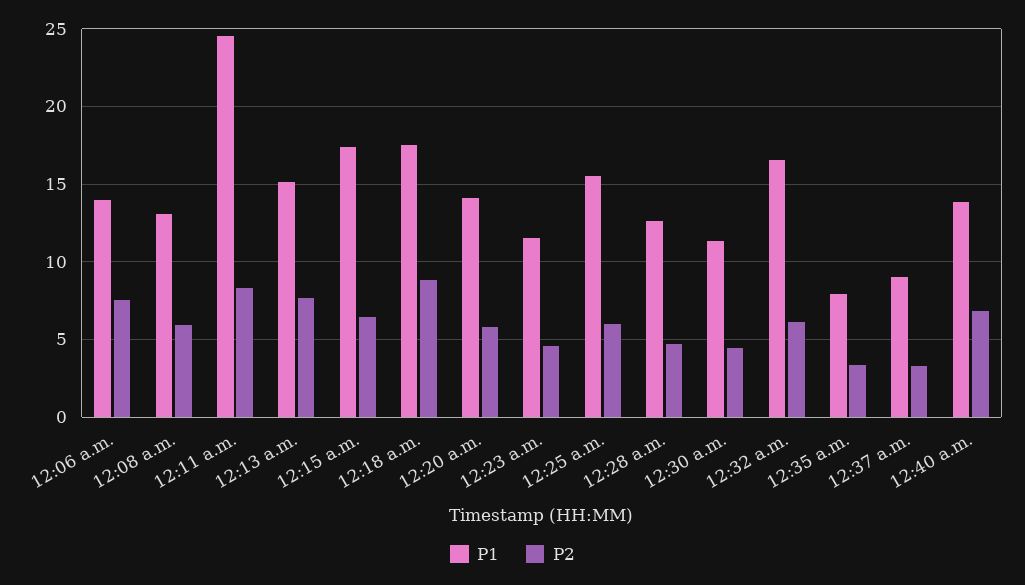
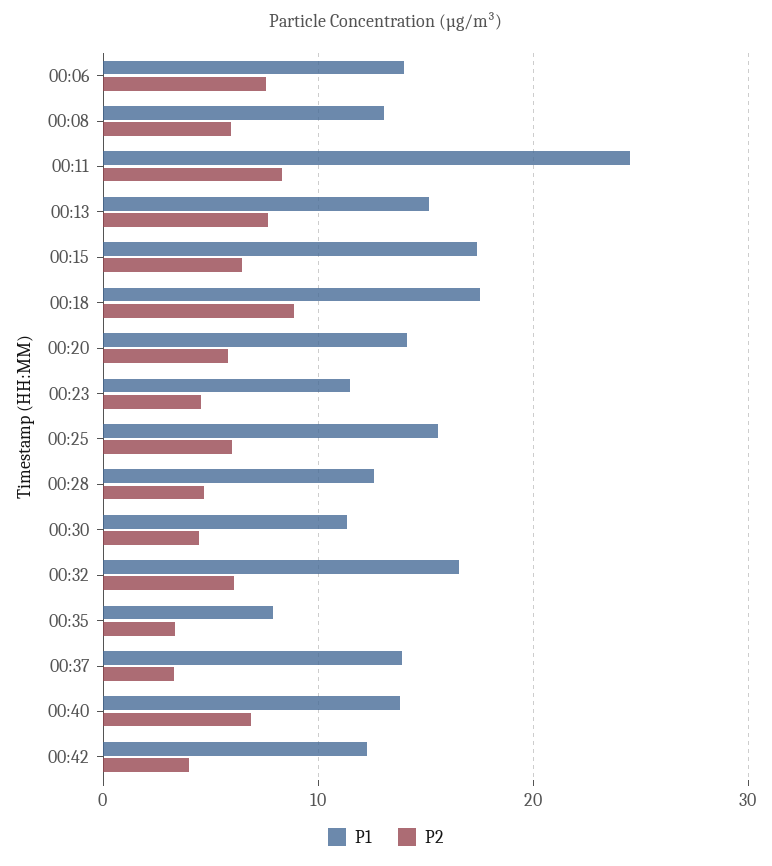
P1, 12:37 a.m.: 9 -> 14
P1, 00:42: none -> 12
P2, 00:42: none -> 4

